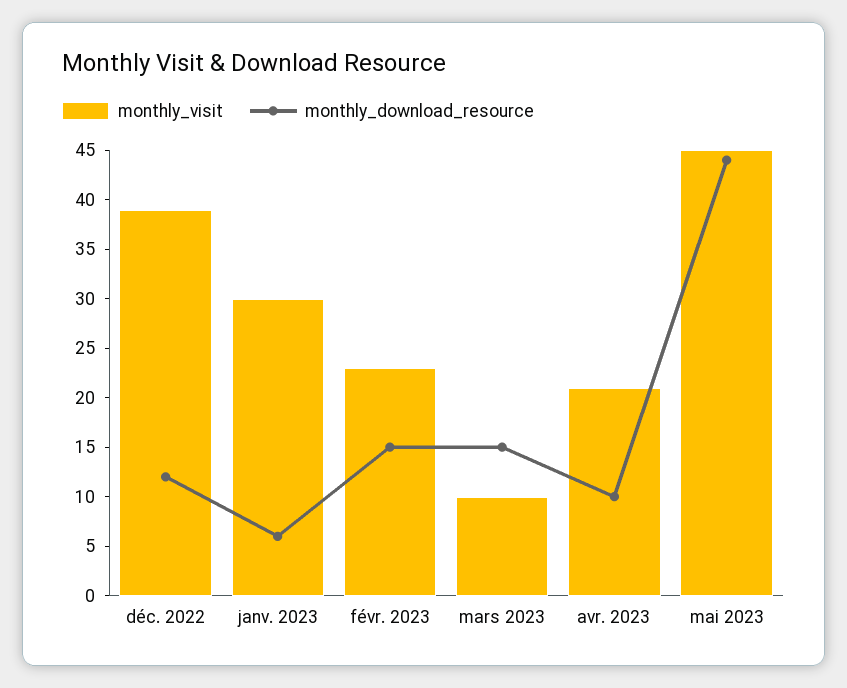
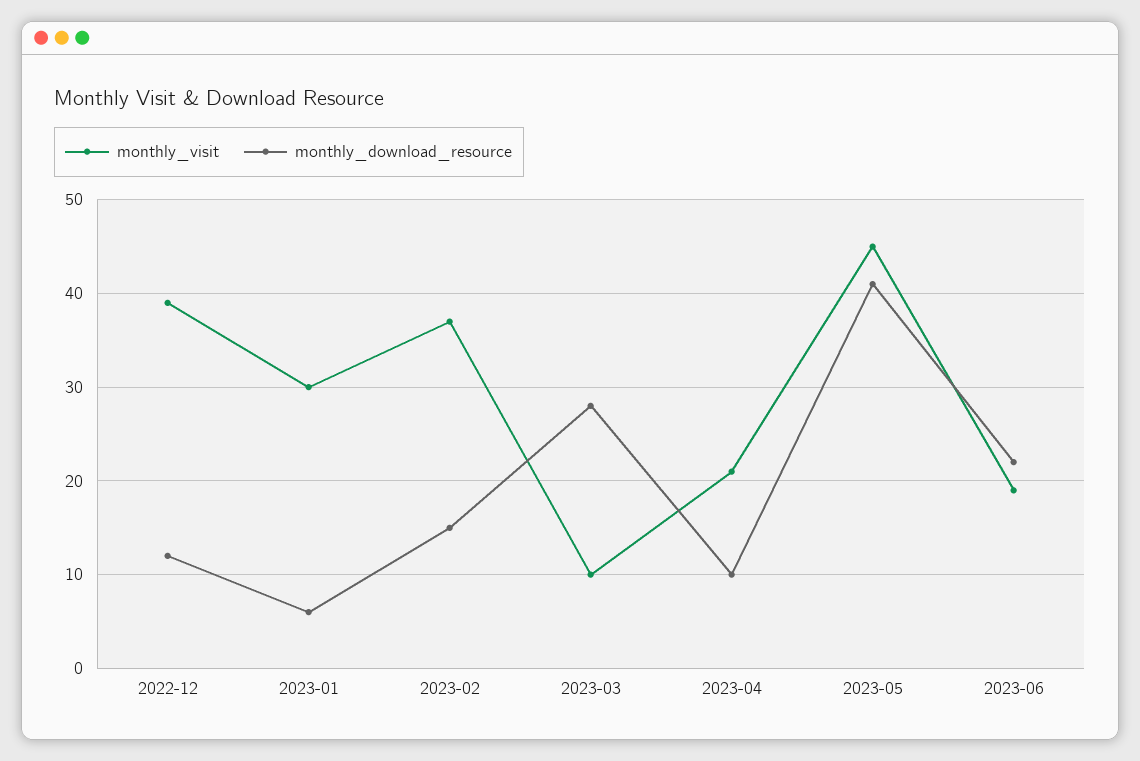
monthly_visit, févr. 2023: 23 -> 37
monthly_download_resource, mars 2023: 15 -> 28
monthly_download_resource, mai 2023: 44 -> 41
monthly_visit, 2023-06: none -> 19
monthly_download_resource, 2023-06: none -> 22

